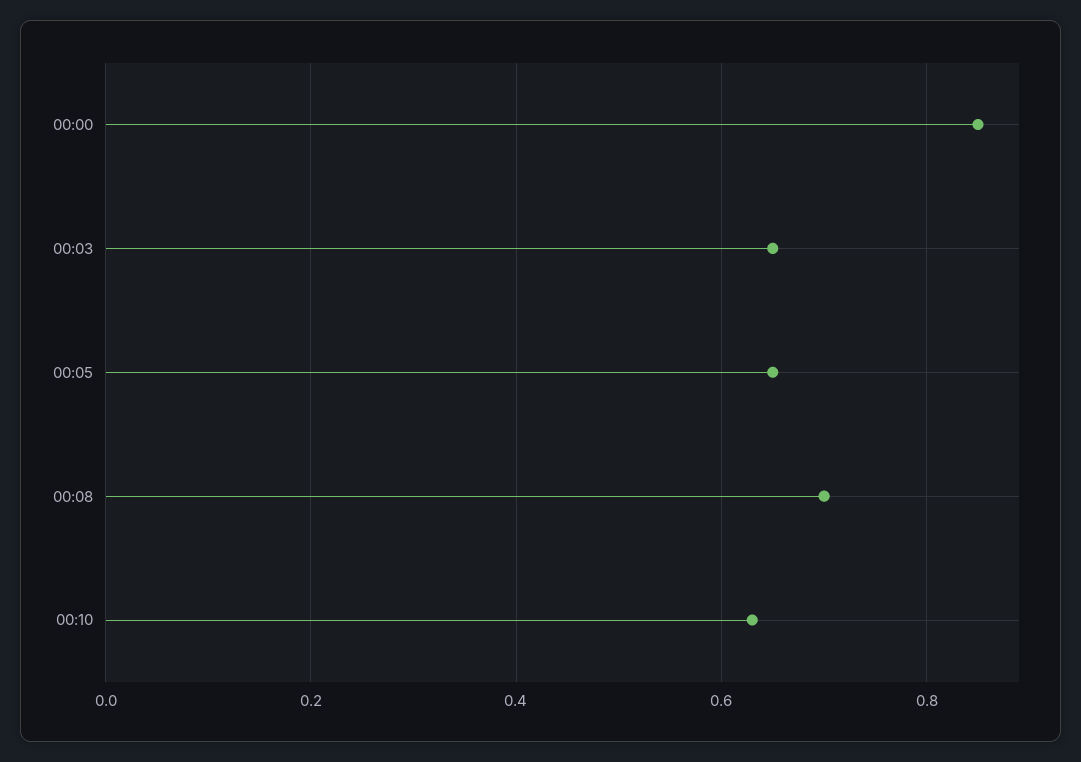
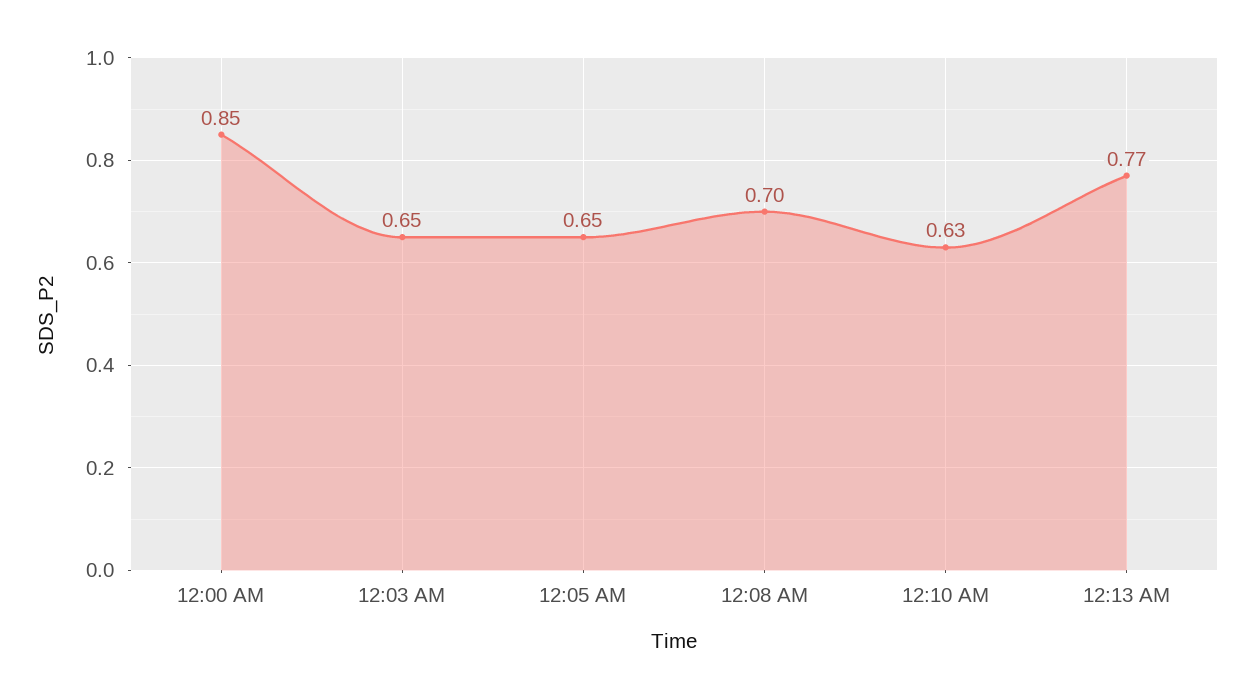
12:13 AM: none -> 0.77

